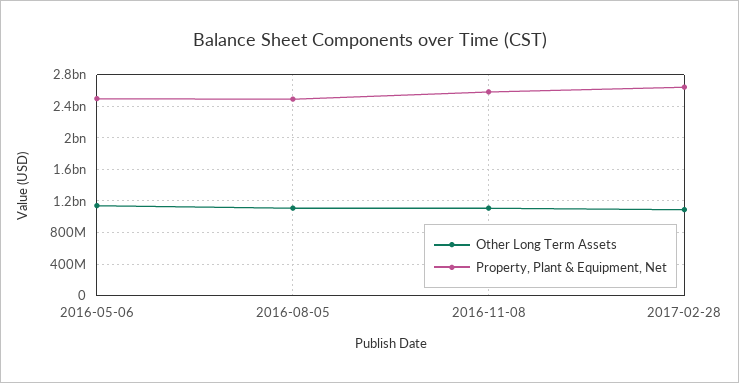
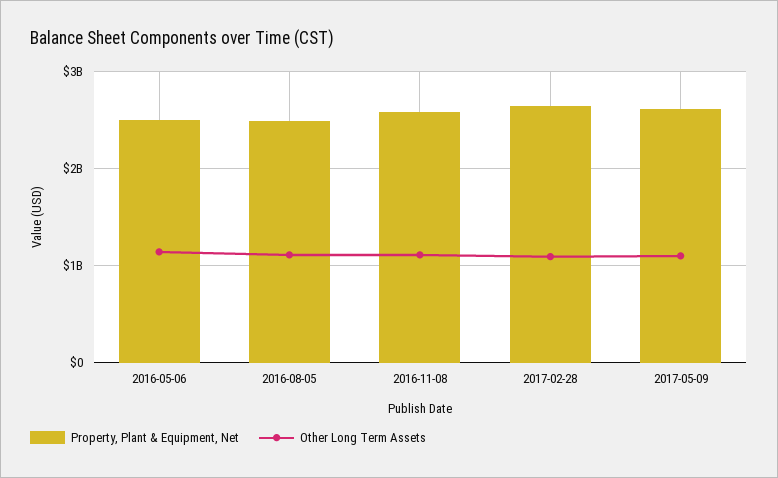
Property, Plant & Equipment, Net, 2017-05-09: none -> 2600000000
Other Long Term Assets, 2017-05-09: none -> 1100000000

